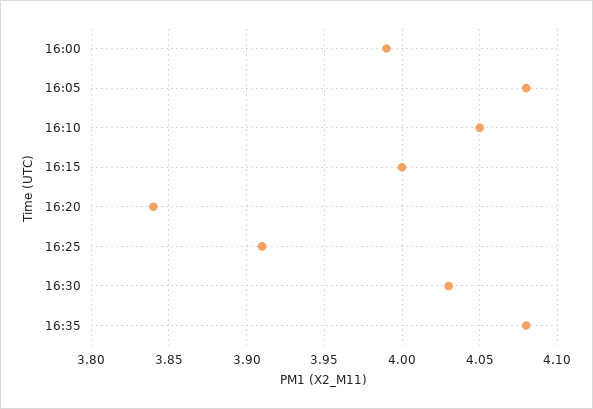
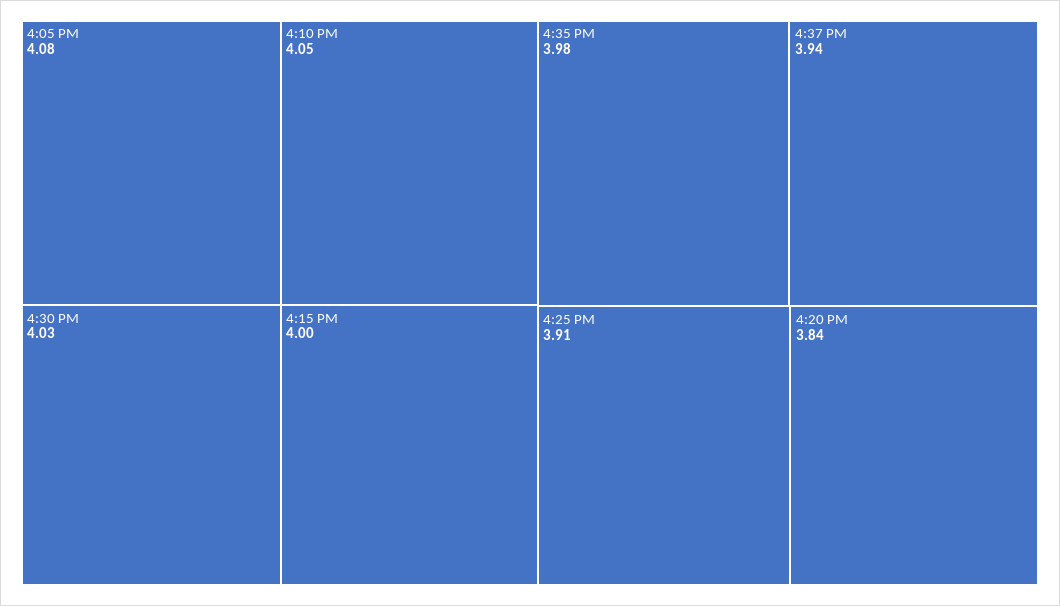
16:00: 3.99 -> none
16:35: 4.08 -> 3.98
4:37 PM: none -> 3.94

